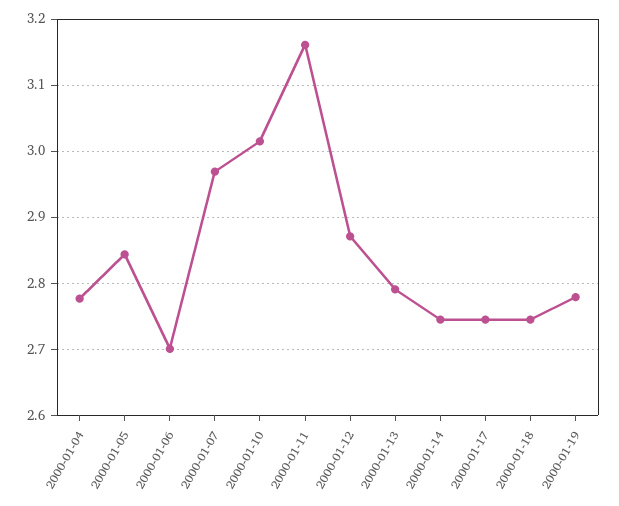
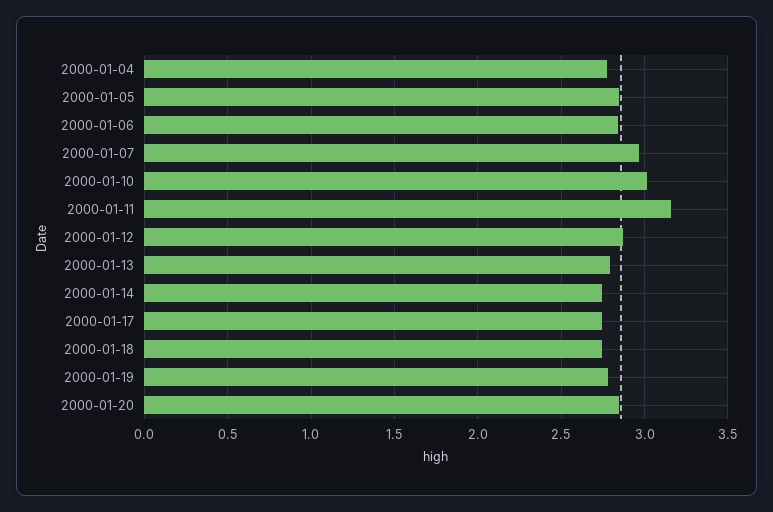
2000-01-06: 2.7 -> 2.85
2000-01-20: none -> 2.85

